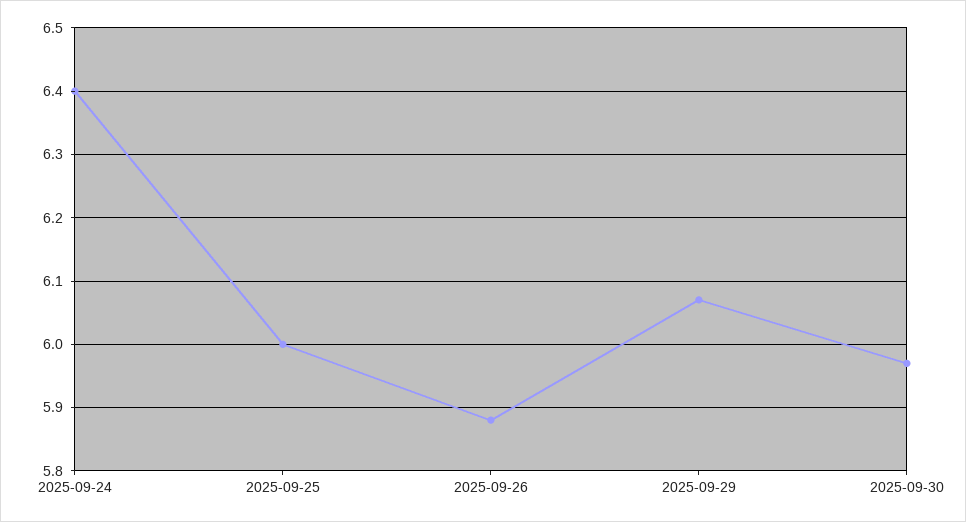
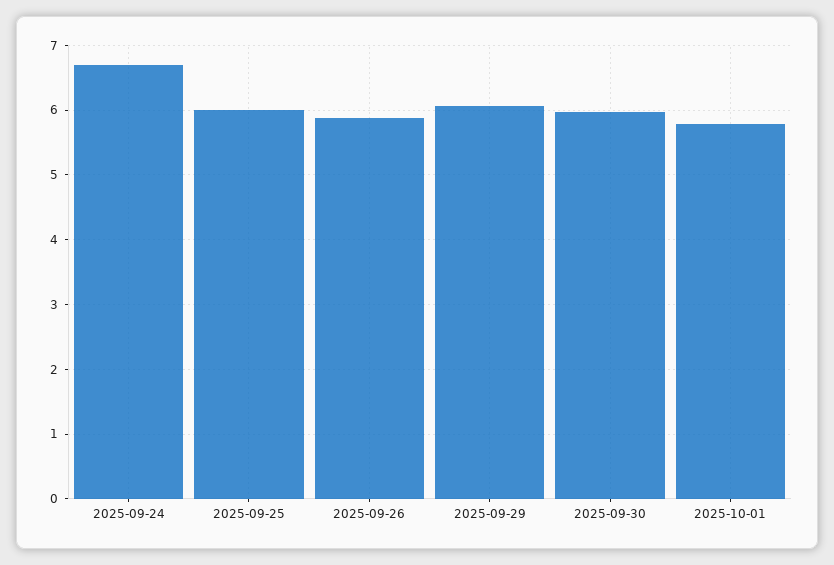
2025-09-24: 6.4 -> 6.7
2025-10-01: none -> 5.8

